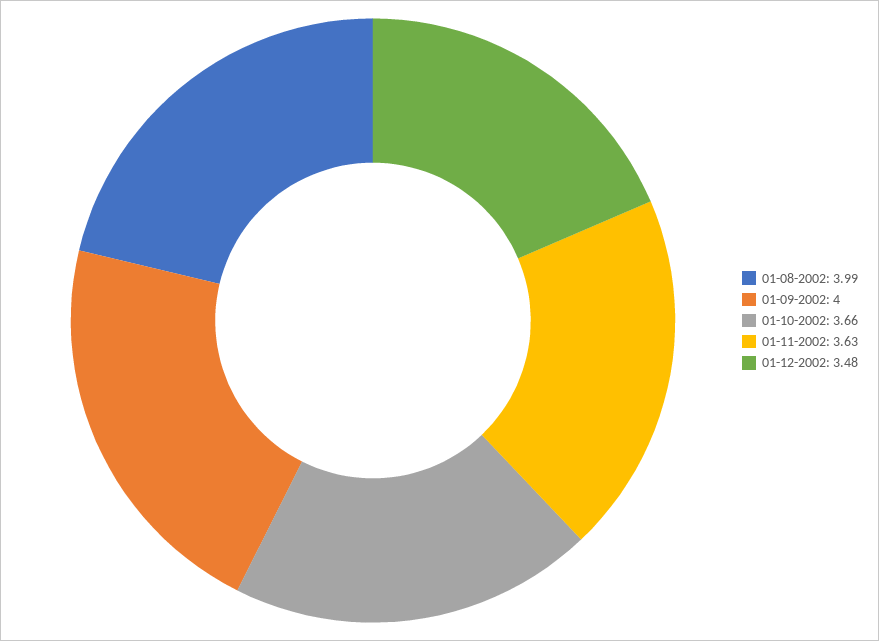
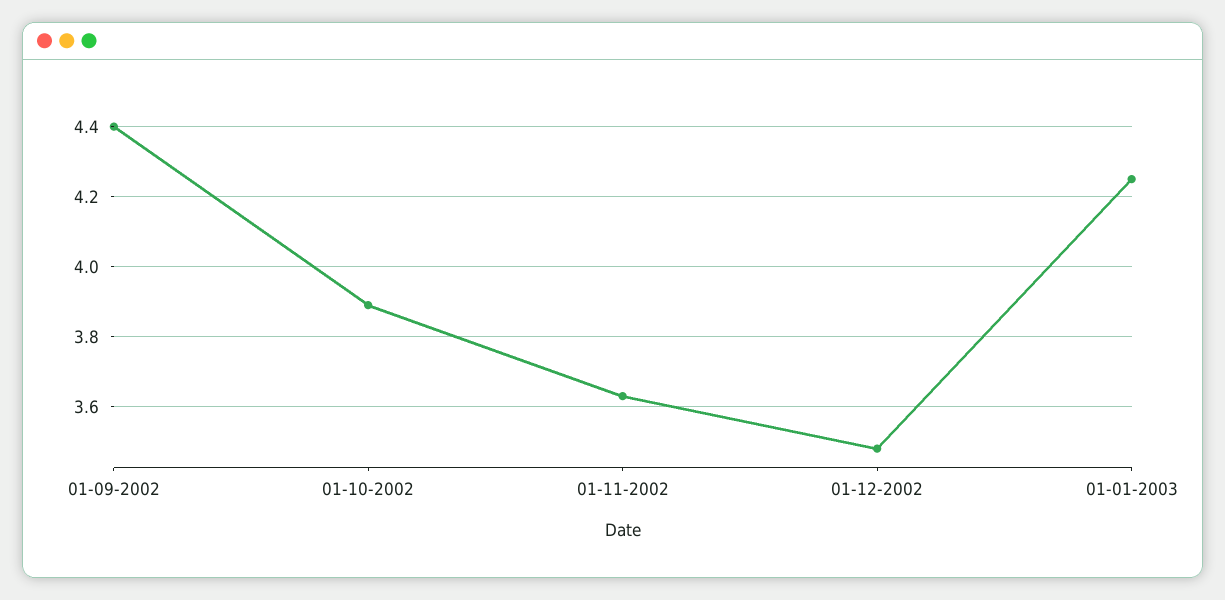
01-08-2002: 3.99 -> none
01-09-2002: 4 -> 4.4
01-10-2002: 3.66 -> 3.9
01-01-2003: none -> 4.25

